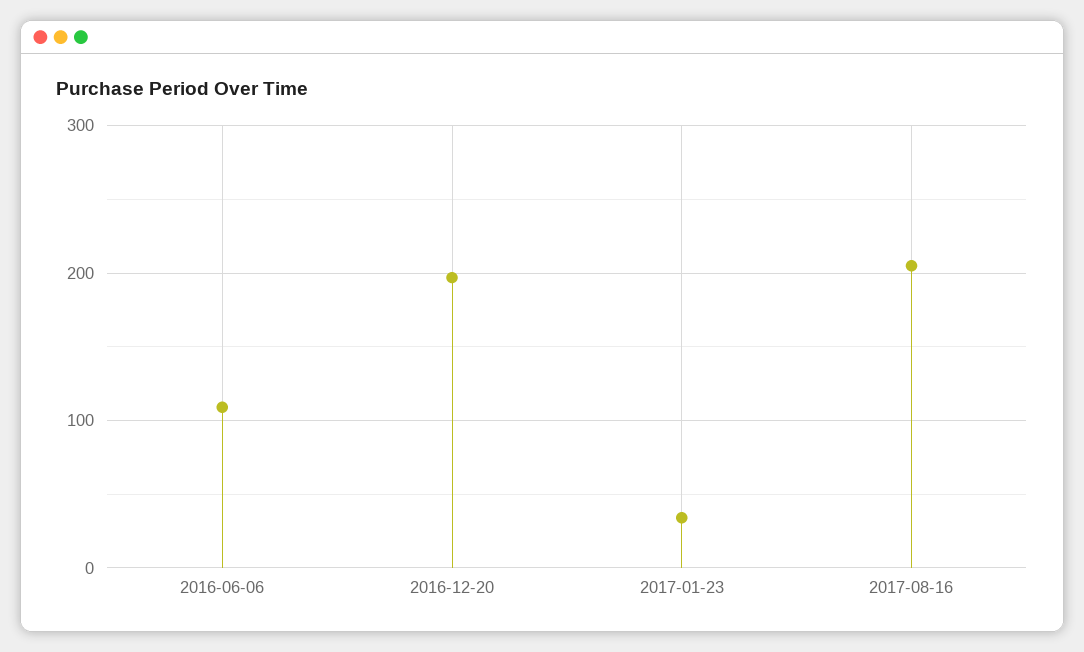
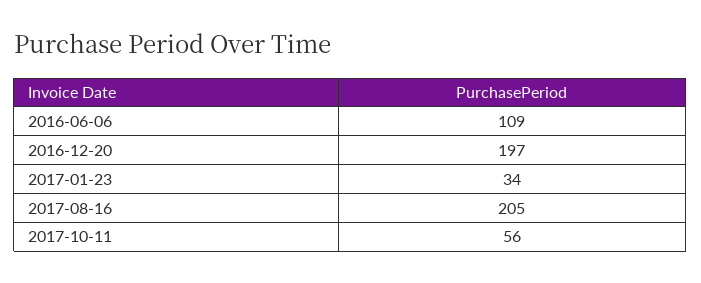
2017-10-11: none -> 56

